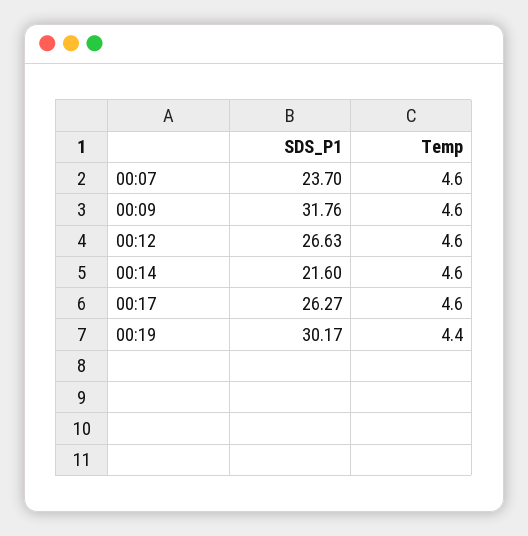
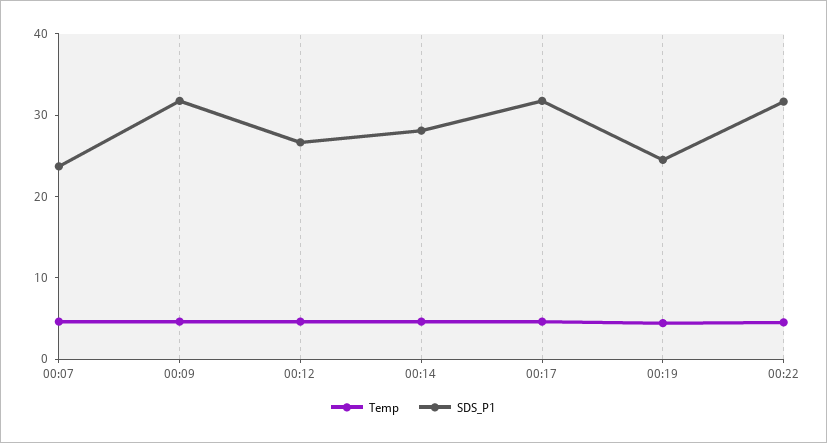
SDS_P1, 00:14: 21.6 -> 28
SDS_P1, 00:17: 26.27 -> 32
SDS_P1, 00:19: 30.17 -> 24
Temp, 00:22: none -> 4
SDS_P1, 00:22: none -> 32

